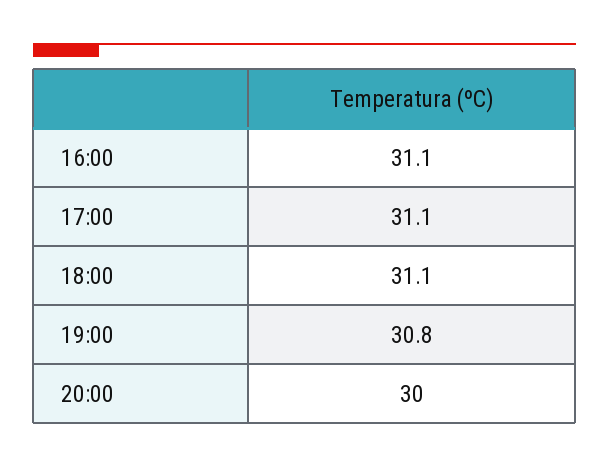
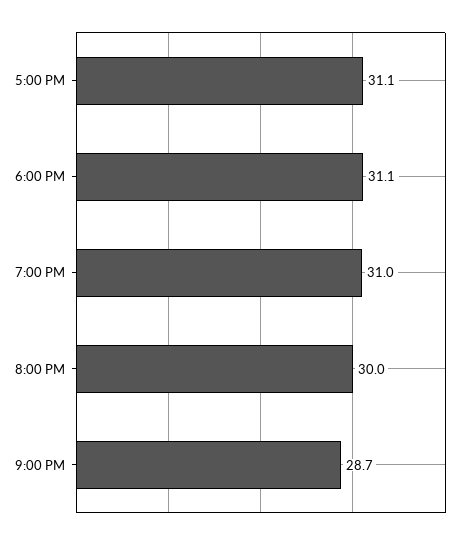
16:00: 31.1 -> none
19:00: 30.8 -> 31
9:00 PM: none -> 28.7

